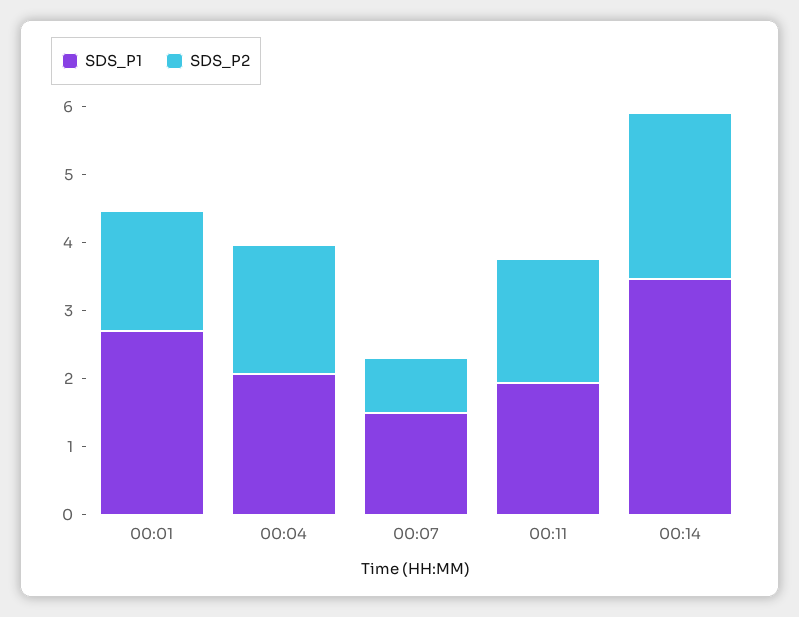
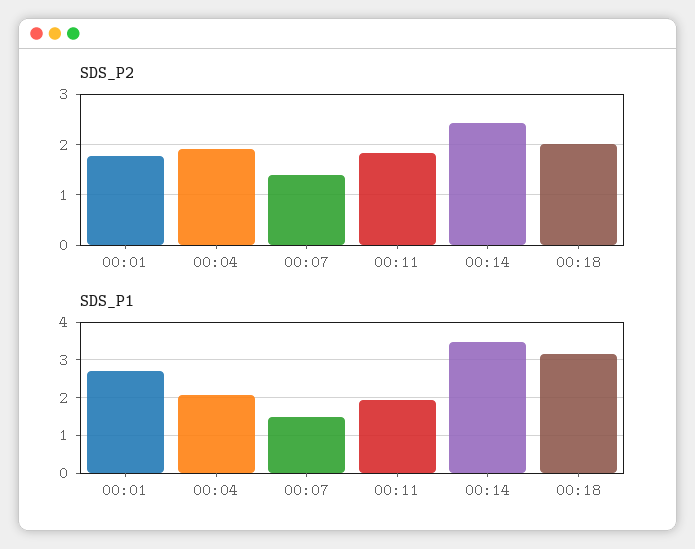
SDS_P2, 00:07: 0.8 -> 1.4
SDS_P2, 00:18: none -> 2
SDS_P1, 00:18: none -> 3.2

